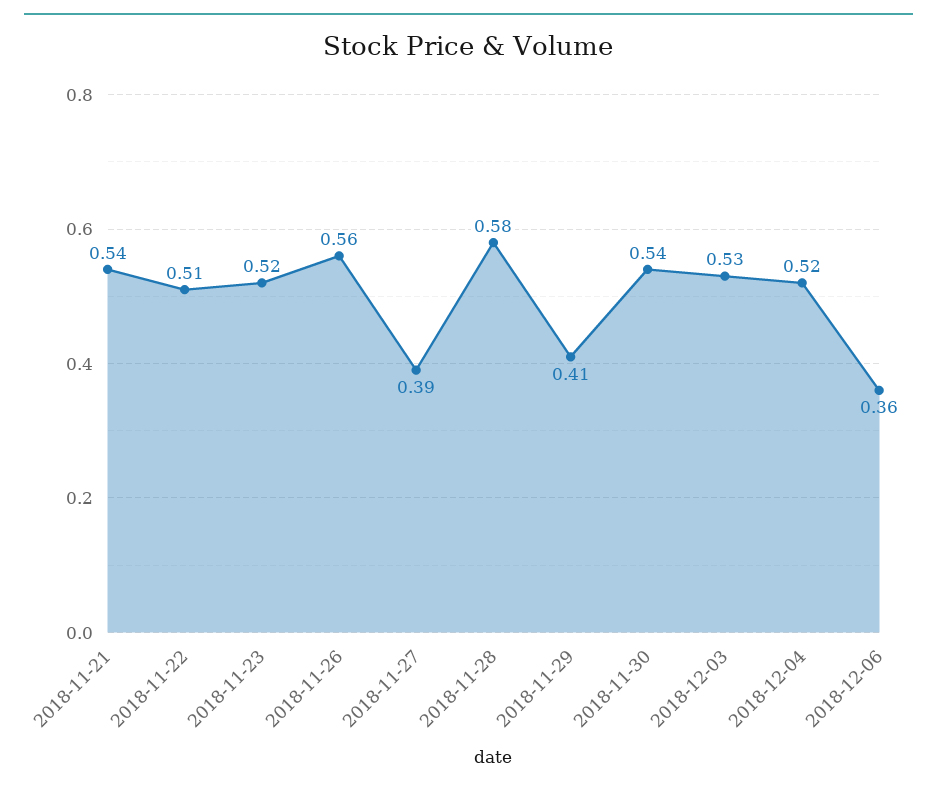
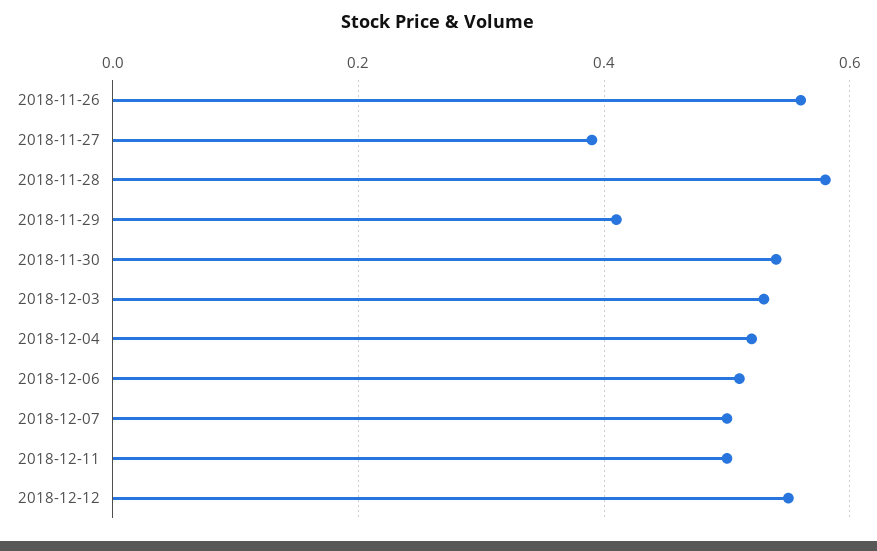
2018-11-21: 0.54 -> none
2018-11-22: 0.51 -> none
2018-11-23: 0.52 -> none
2018-12-06: 0.36 -> 0.5
2018-12-07: none -> 0.5
2018-12-11: none -> 0.5
2018-12-12: none -> 0.55

